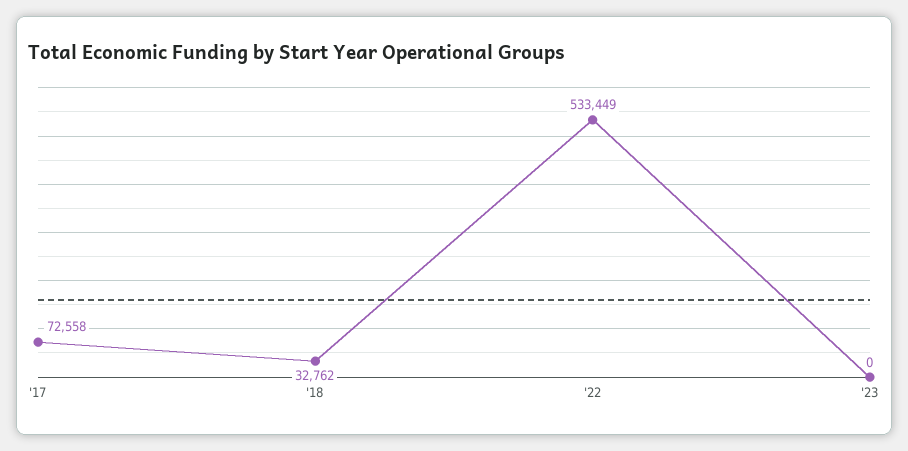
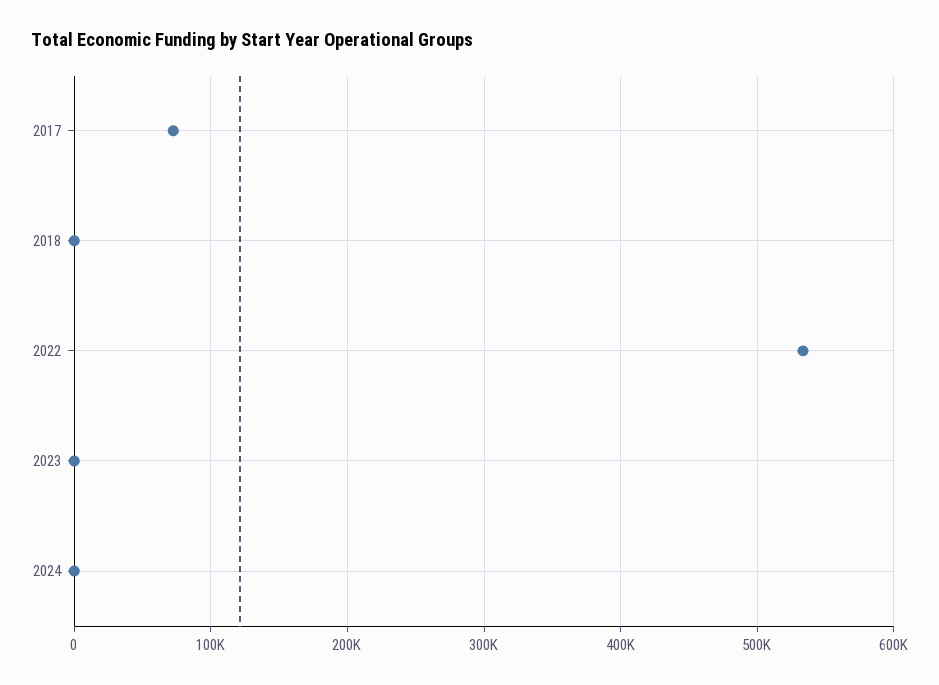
'18: 32762 -> 0
2024: none -> 0

